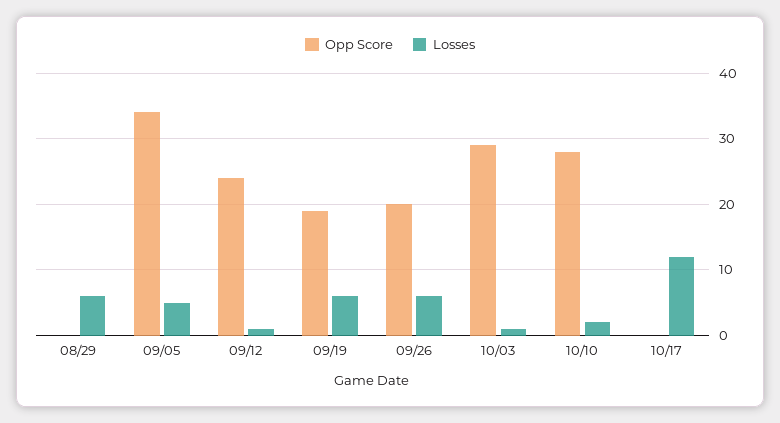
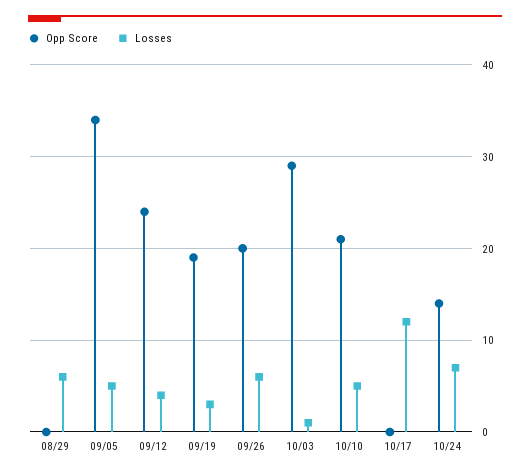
Losses, 09/12: 1 -> 4
Losses, 09/19: 6 -> 3
Opp Score, 10/10: 28 -> 21
Losses, 10/10: 2 -> 5
Opp Score, 10/24: none -> 14
Losses, 10/24: none -> 7

